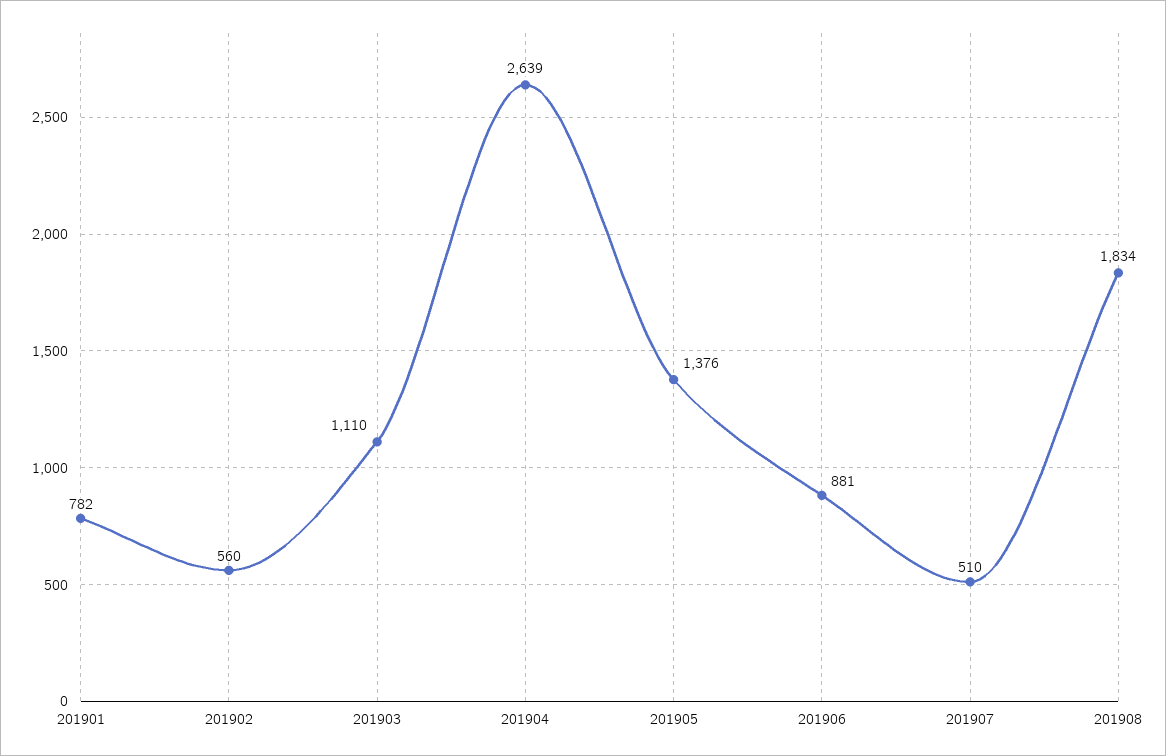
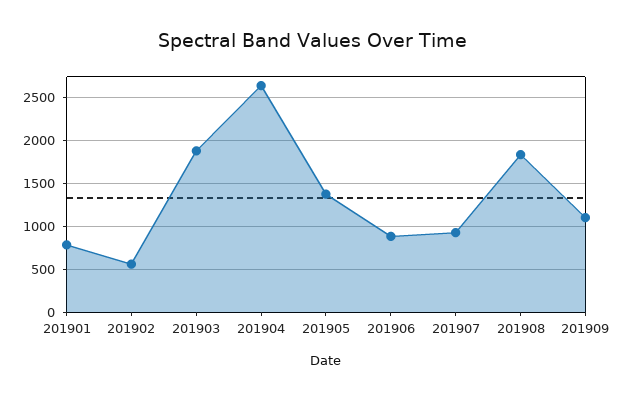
201903: 1110 -> 1900
201907: 510 -> 900
201909: none -> 1100

